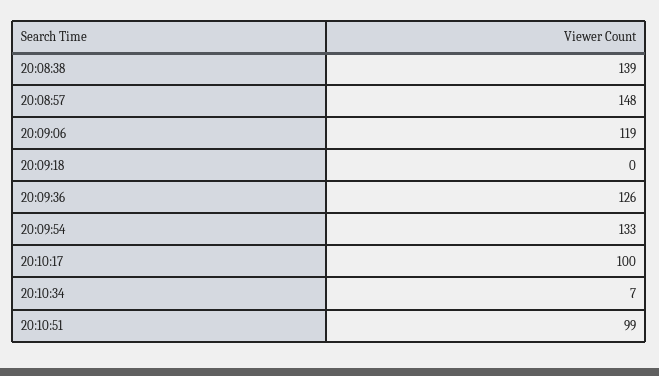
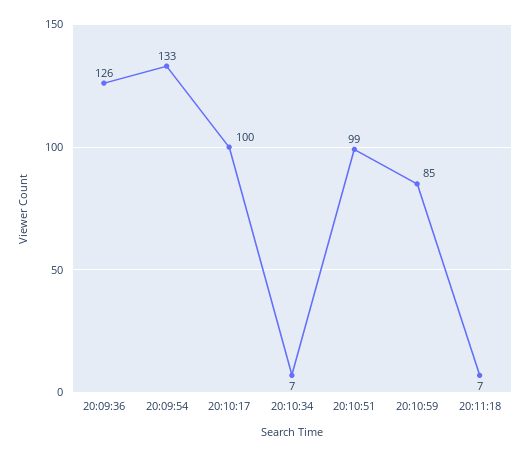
20:08:38: 139 -> none
20:08:57: 148 -> none
20:09:06: 119 -> none
20:09:18: 0 -> none
20:10:59: none -> 85
20:11:18: none -> 7

